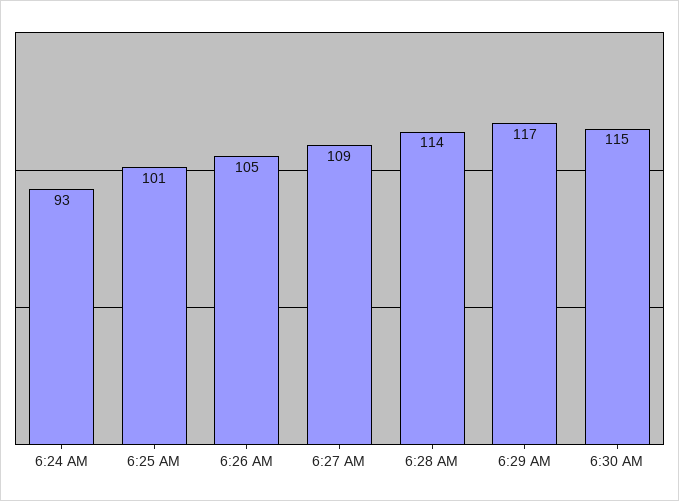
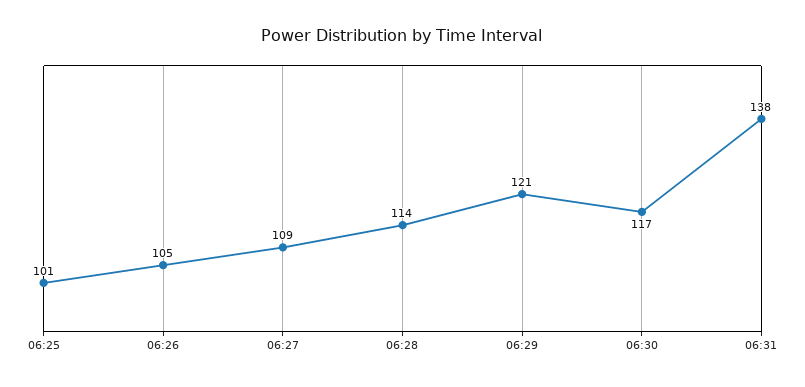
6:24 AM: 93 -> none
6:29 AM: 117 -> 121
6:30 AM: 115 -> 117
06:31: none -> 138

